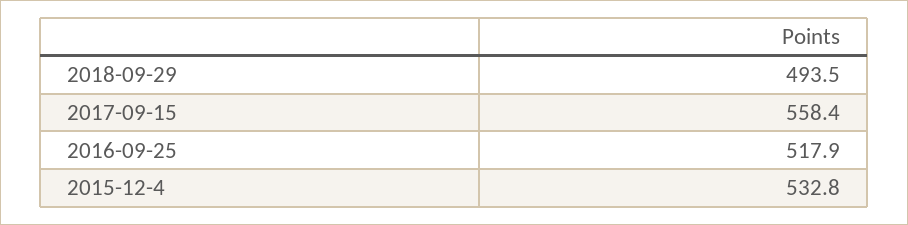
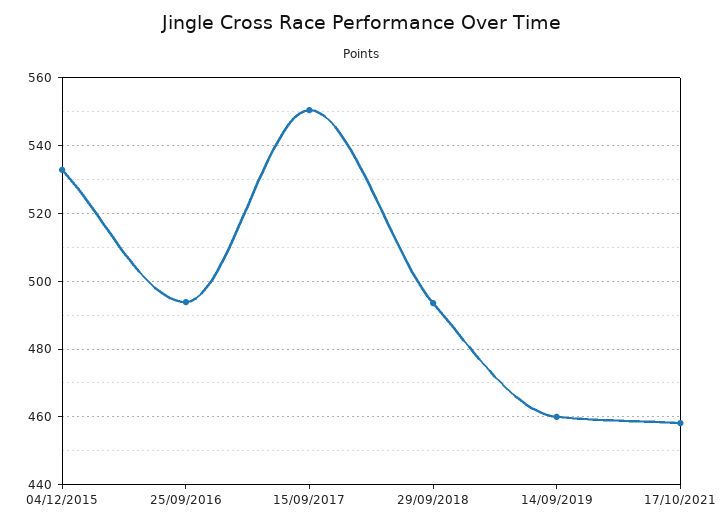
2017-09-15: 558.4 -> 550
2016-09-25: 517.9 -> 494
14/09/2019: none -> 460
17/10/2021: none -> 458

